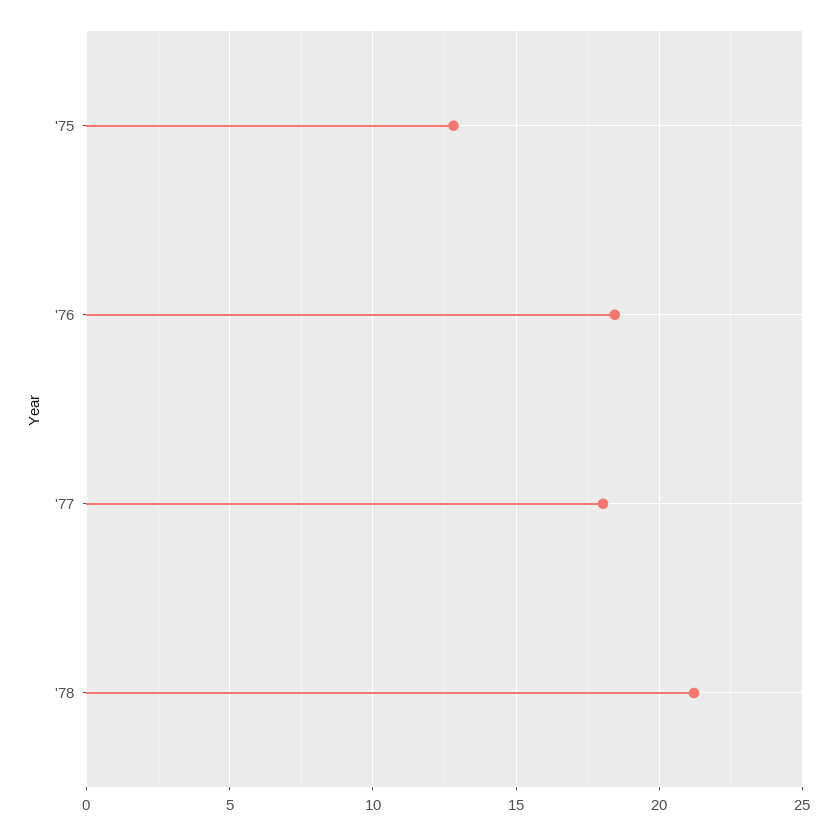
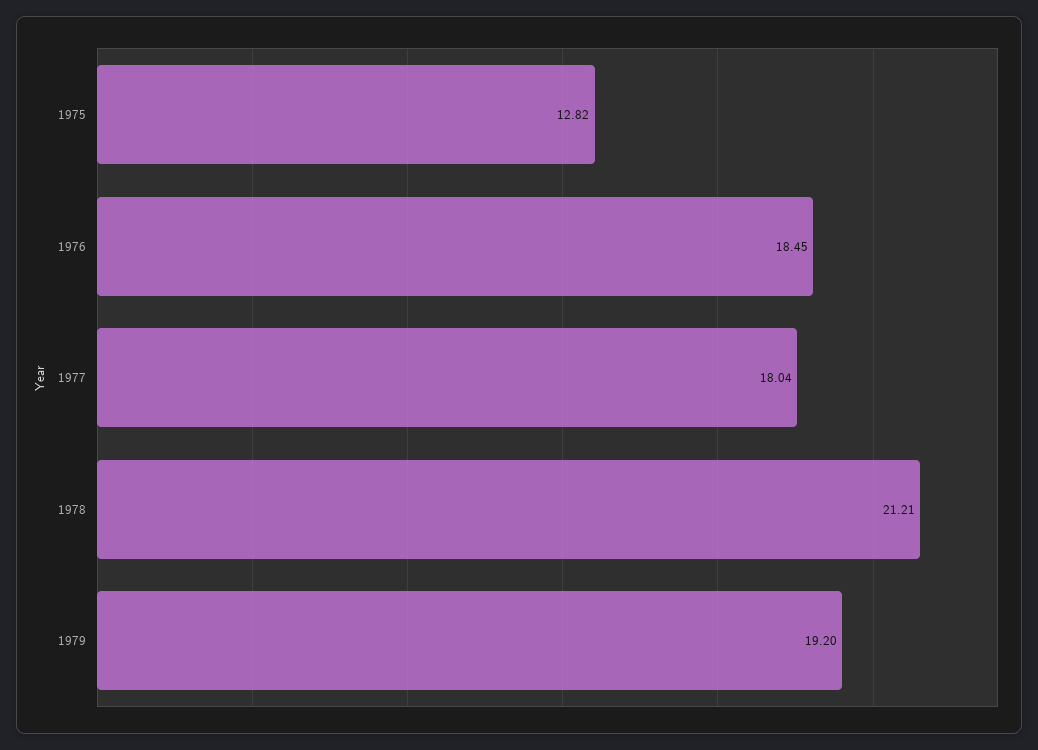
1979: none -> 19.2

